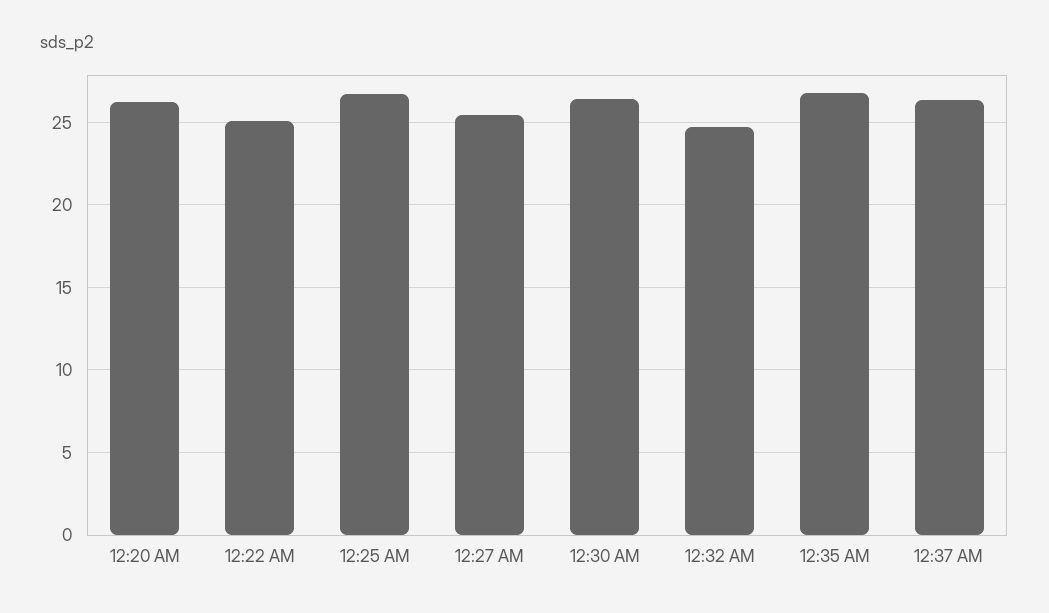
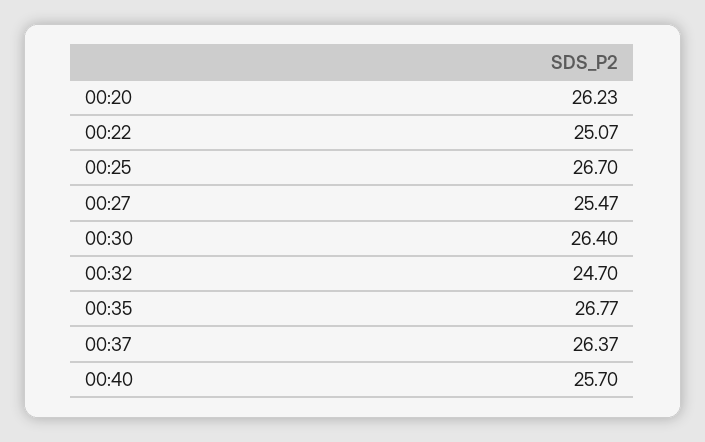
00:40: none -> 25.7

